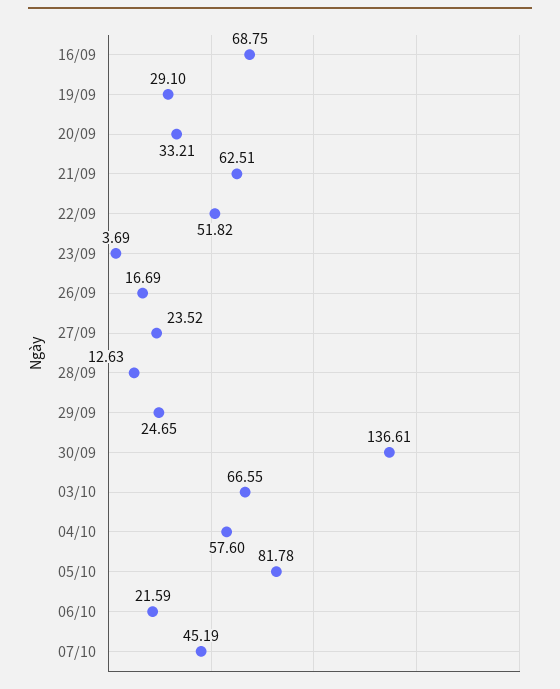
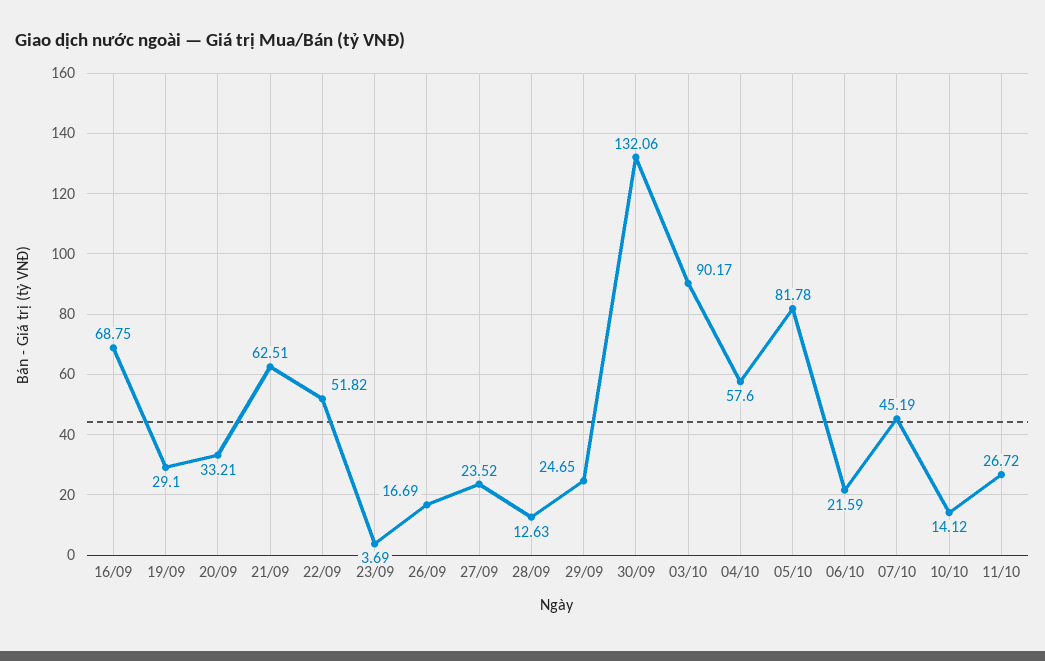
30/09: 136.61 -> 132.06
03/10: 66.55 -> 90.17
10/10: none -> 14.12
11/10: none -> 26.72

